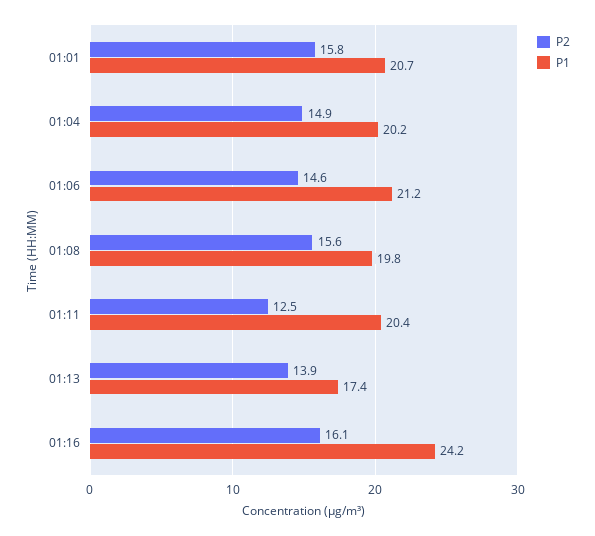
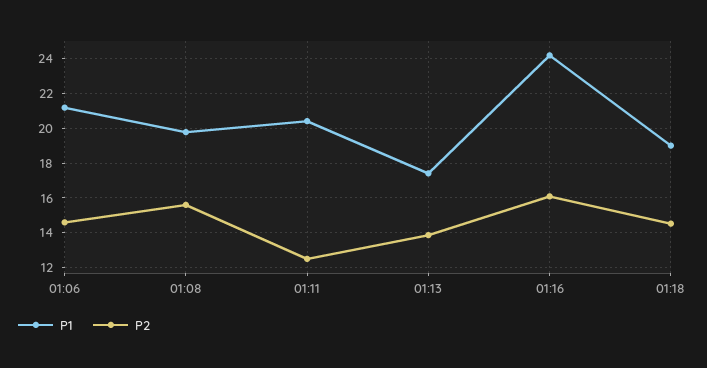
P2, 01:01: 15.8 -> none
P1, 01:01: 20.7 -> none
P2, 01:04: 14.9 -> none
P1, 01:04: 20.2 -> none
P1, 01:18: none -> 19
P2, 01:18: none -> 14.5

